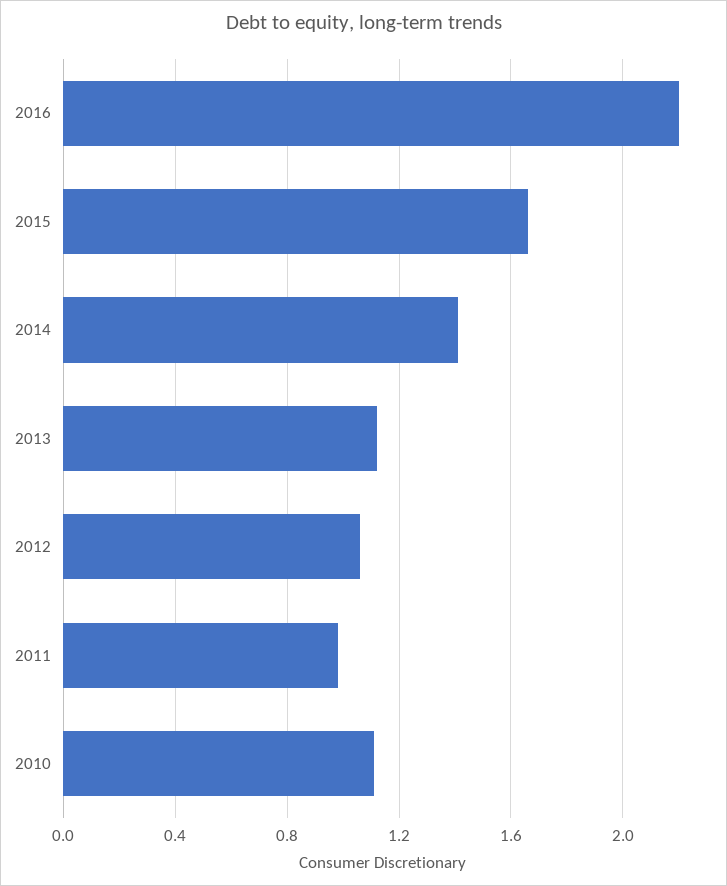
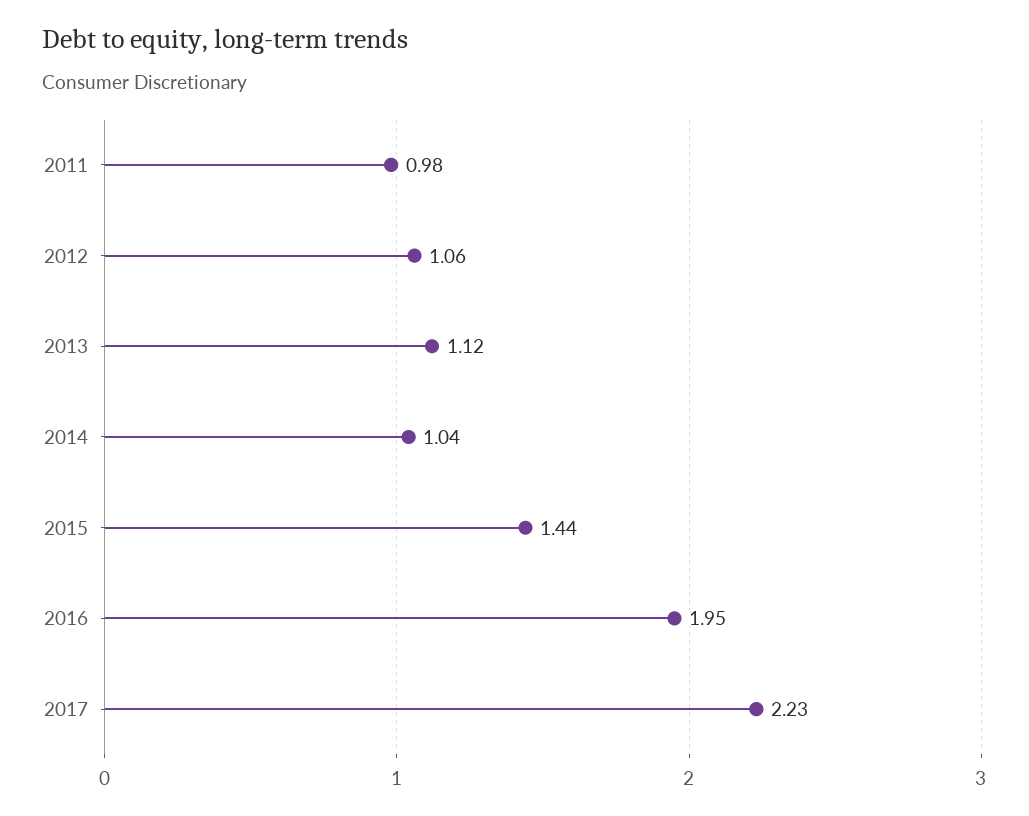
2016: 2.2 -> 1.95
2015: 1.65 -> 1.44
2014: 1.4 -> 1.04
2010: 1.1 -> none
2017: none -> 2.23

